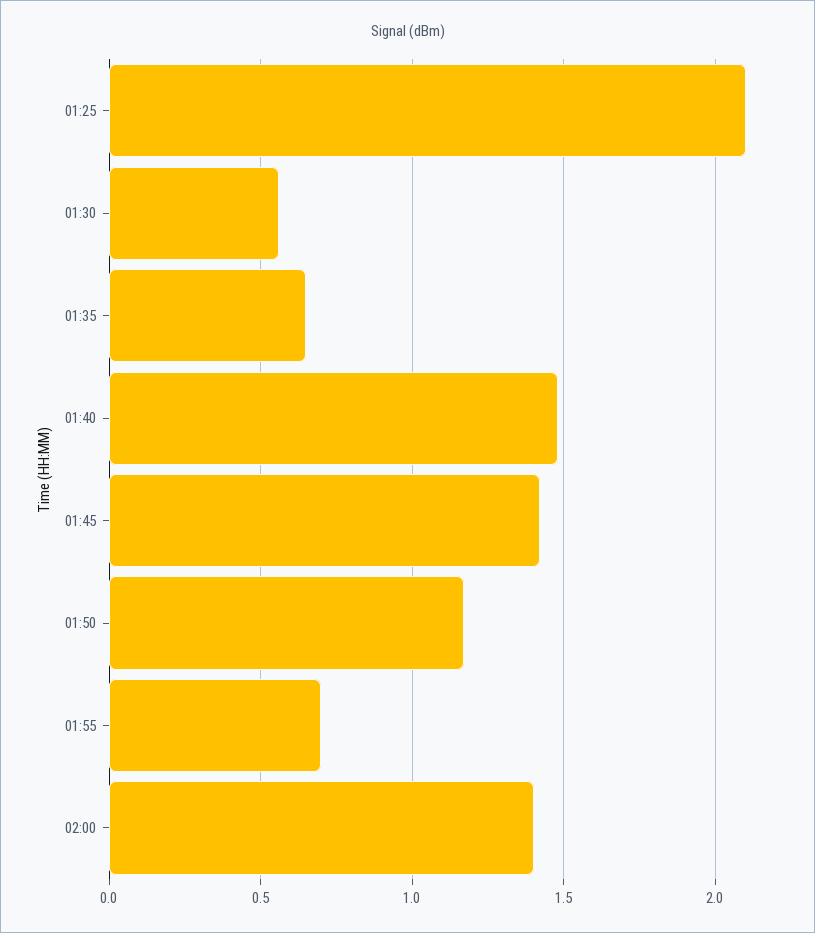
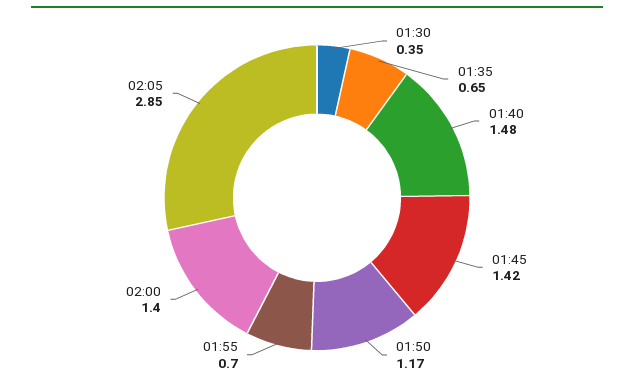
01:25: 2.1 -> none
01:30: 0.55 -> 0.35
02:05: none -> 2.85

